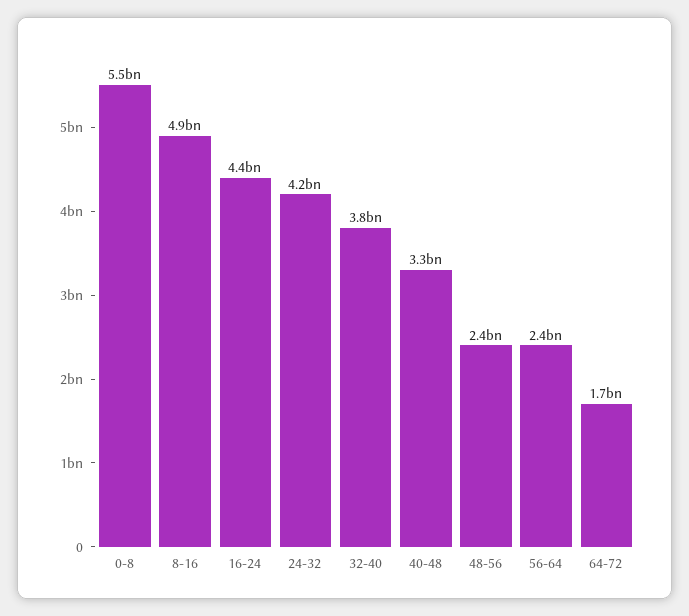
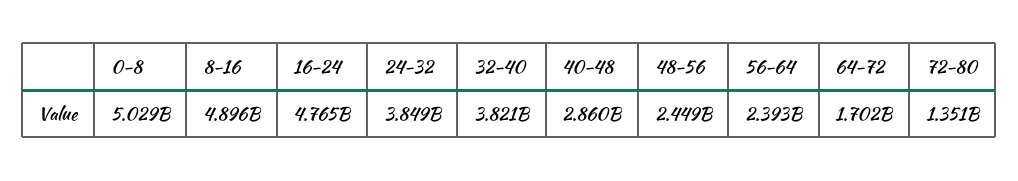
0-8: 5500000000 -> 5029000000
16-24: 4400000000 -> 4765000000
24-32: 4200000000 -> 3849000000
40-48: 3300000000 -> 2860000000
72-80: none -> 1351000000

